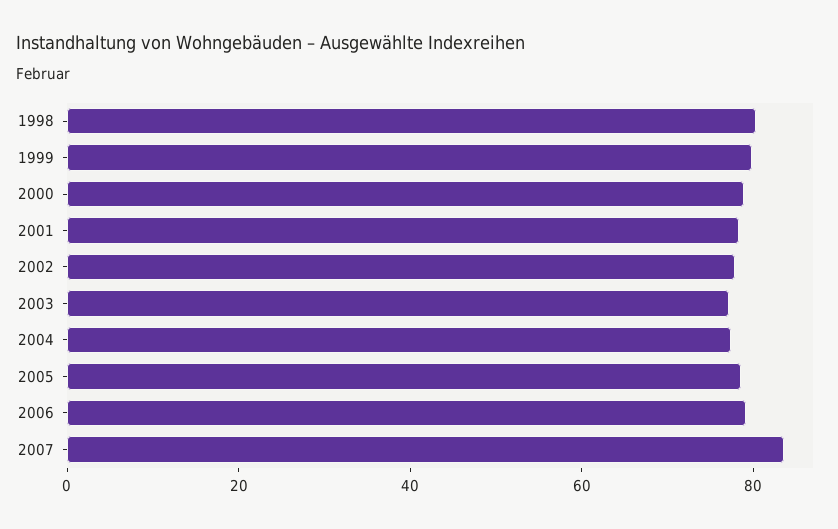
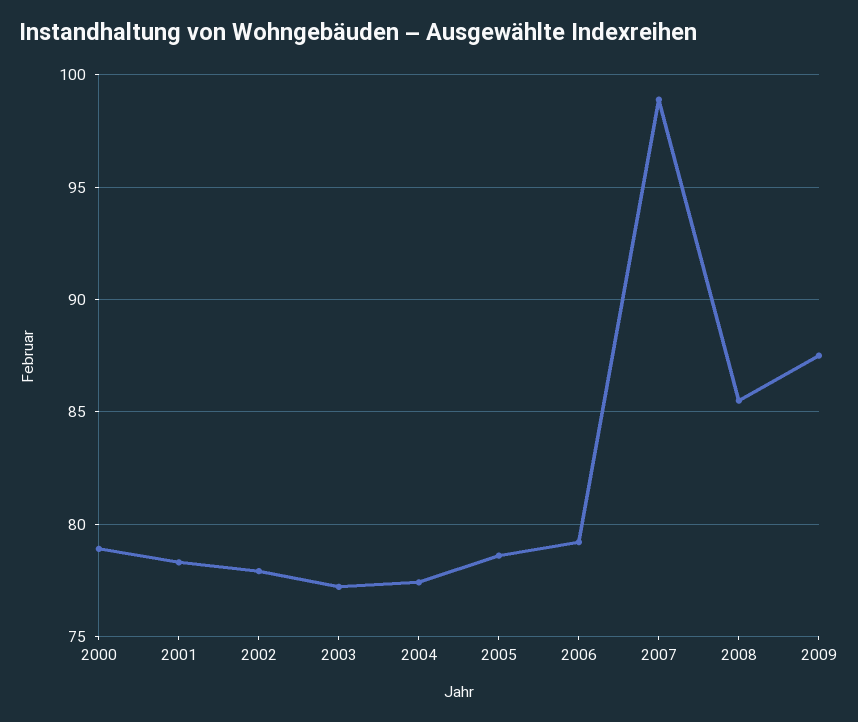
1998: 80 -> none
1999: 80 -> none
2007: 85 -> 99
2008: none -> 85.5
2009: none -> 87.5

